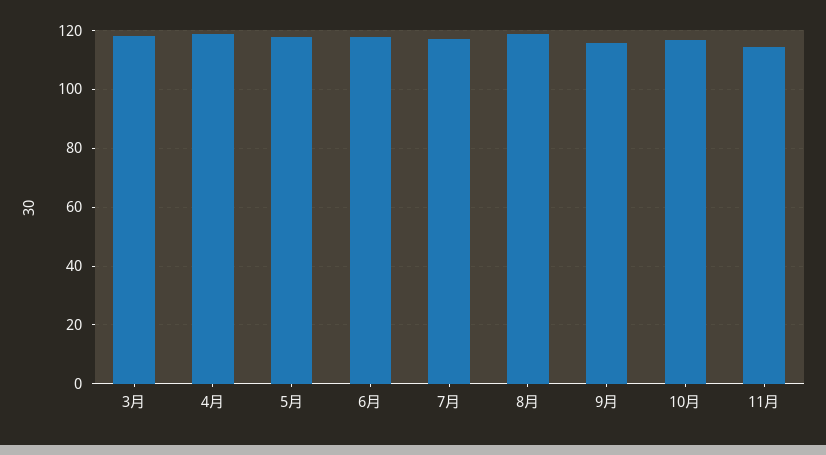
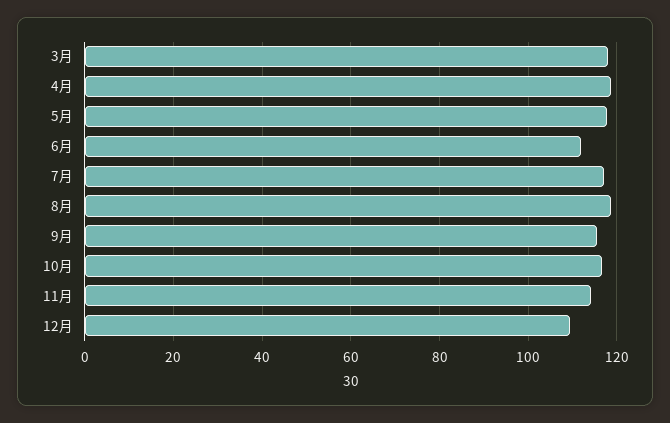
6月: 117.5 -> 112
12月: none -> 110

